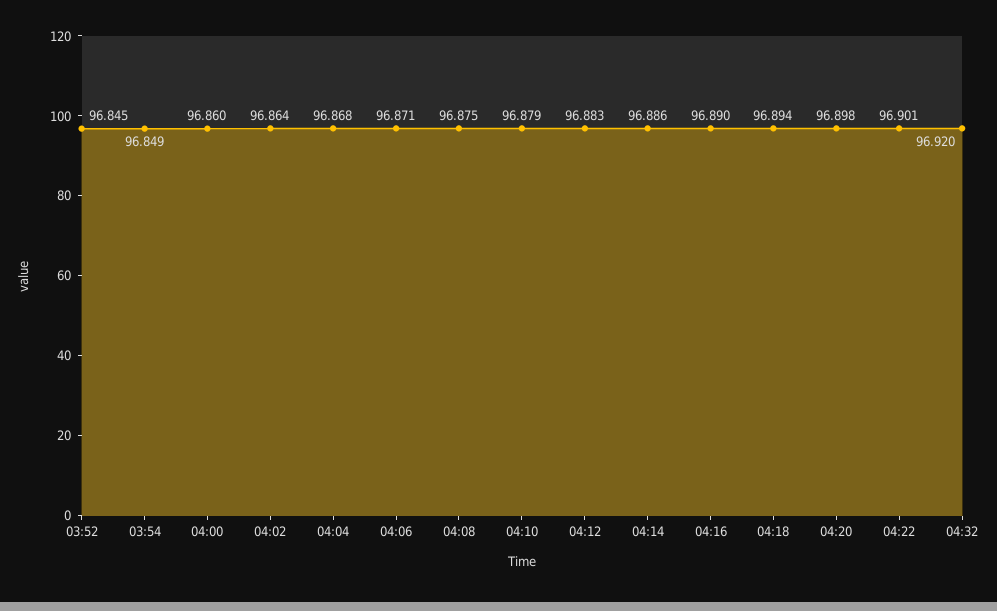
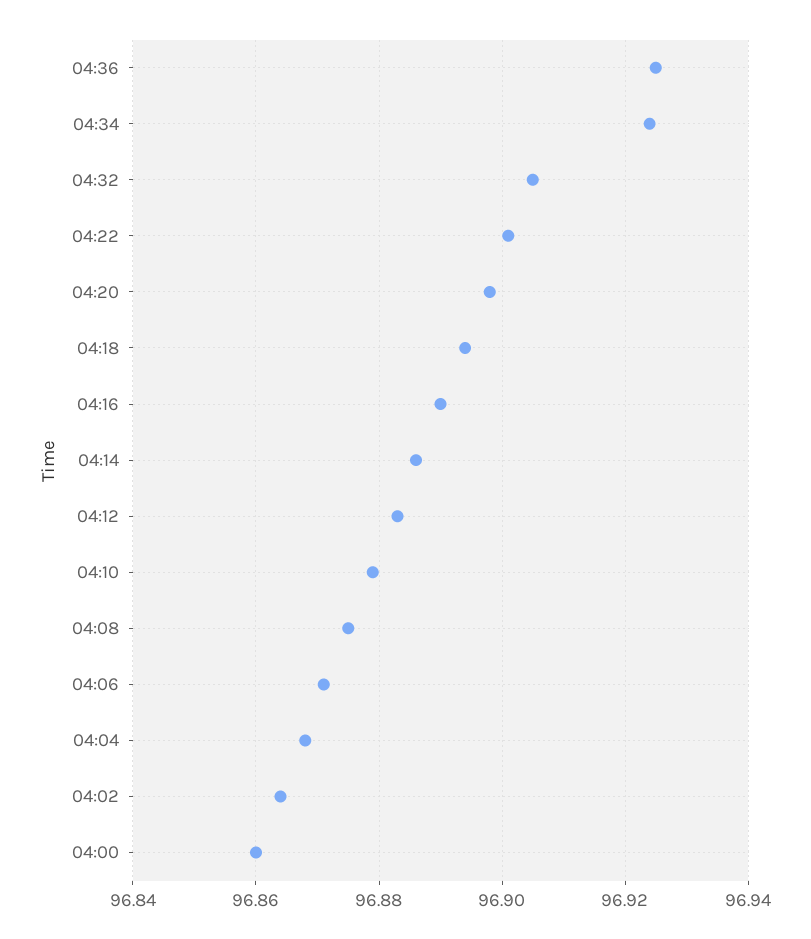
03:52: 96.845 -> none
03:54: 96.849 -> none
04:32: 96.92 -> 96.905
04:36: none -> 96.925
04:34: none -> 96.925

